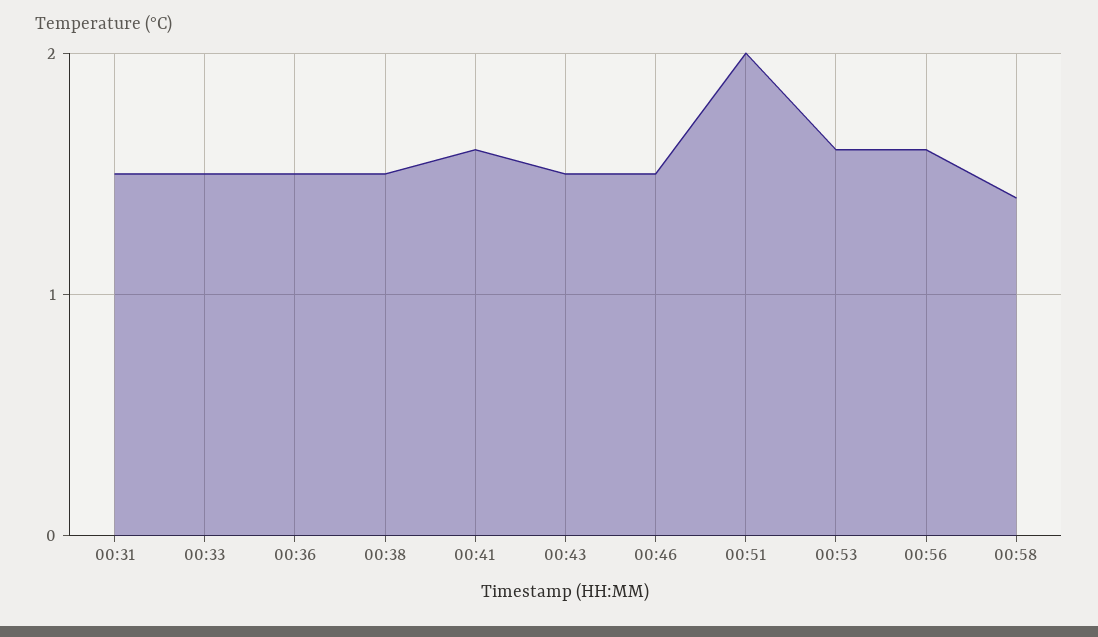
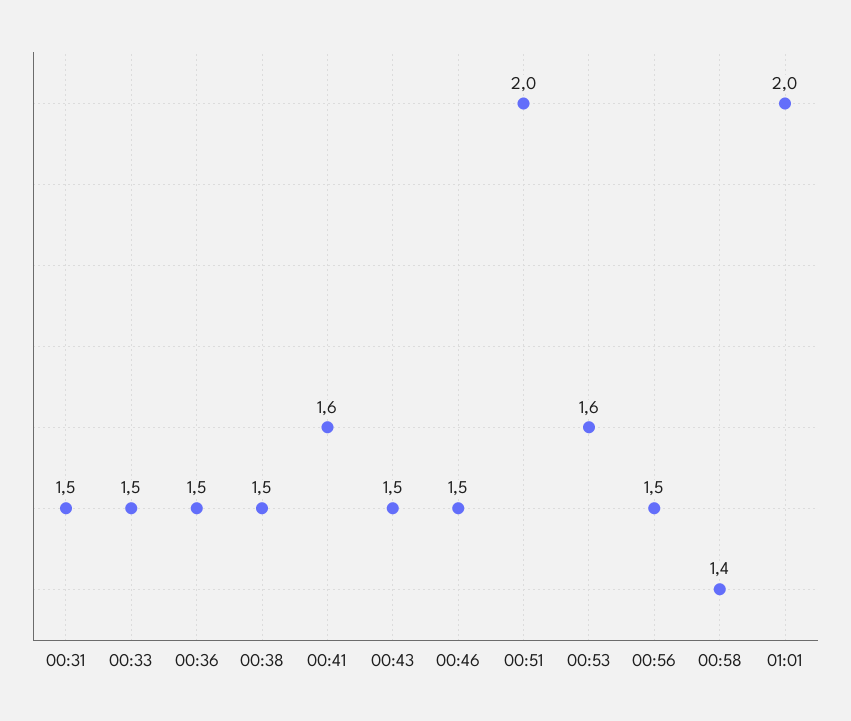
00:56: 1.6 -> 1.5
01:01: none -> 2

